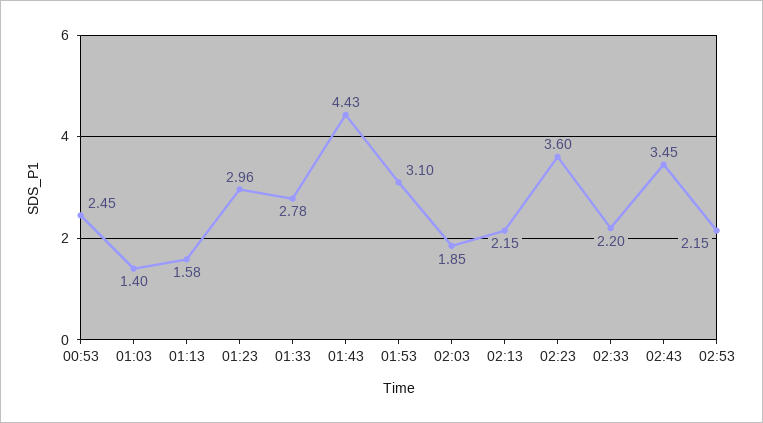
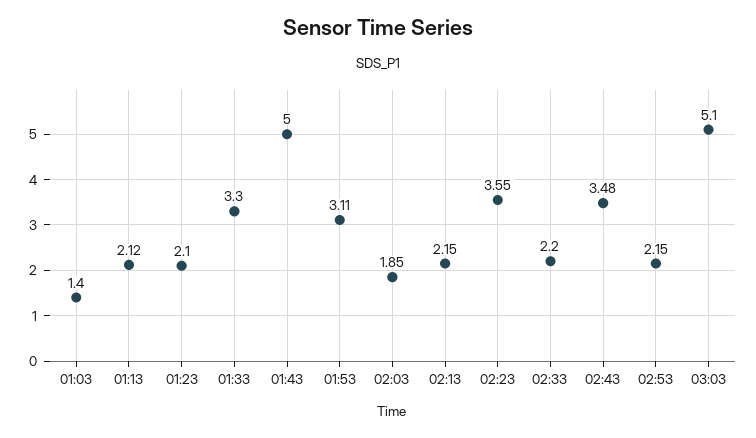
00:53: 2.45 -> none
01:13: 1.58 -> 2.12
01:23: 2.96 -> 2.1
01:33: 2.78 -> 3.3
01:43: 4.43 -> 5
01:53: 3.1 -> 3.11
02:23: 3.6 -> 3.55
02:43: 3.45 -> 3.48
03:03: none -> 5.1

